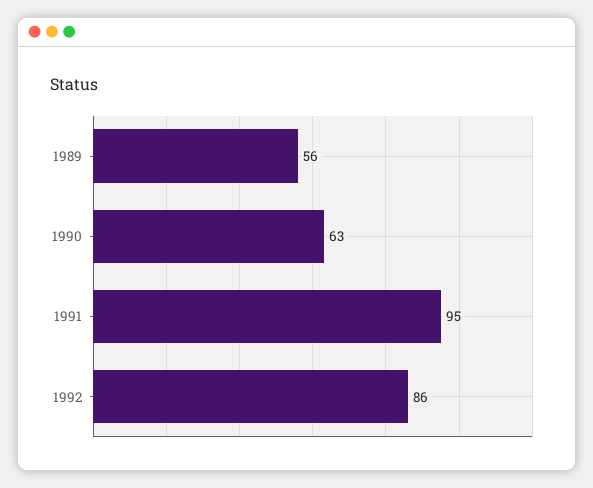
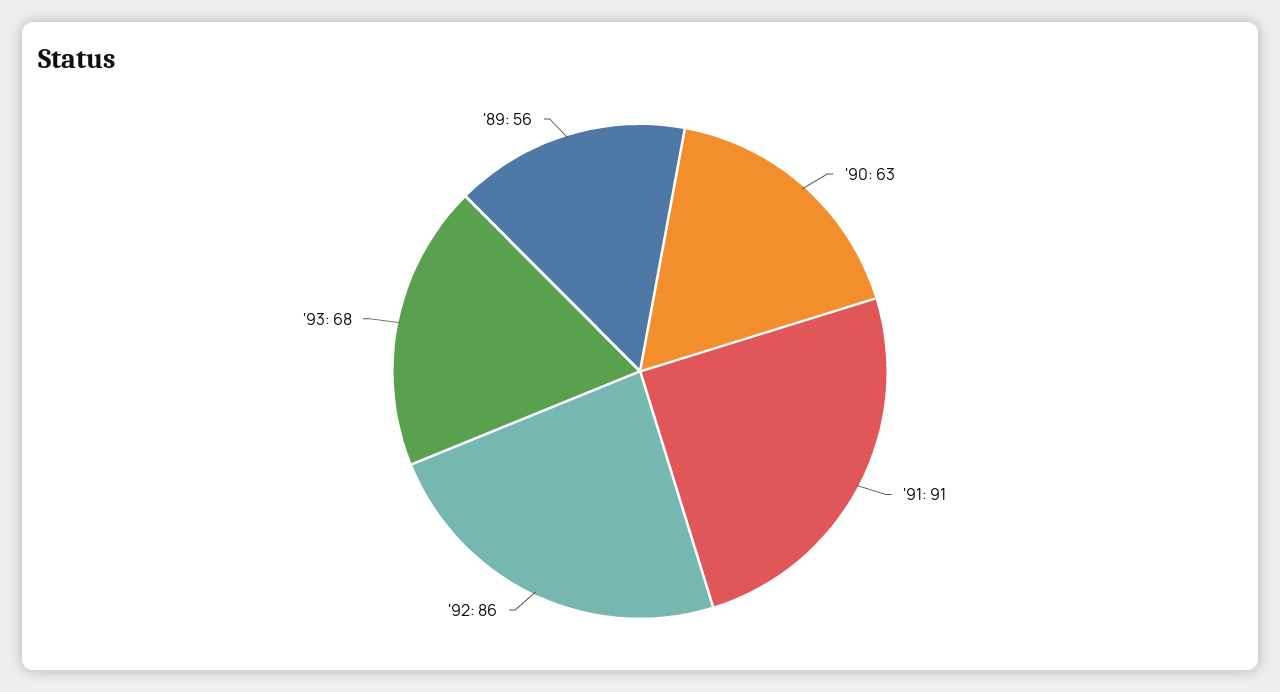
1991: 95 -> 91
'93: none -> 68

